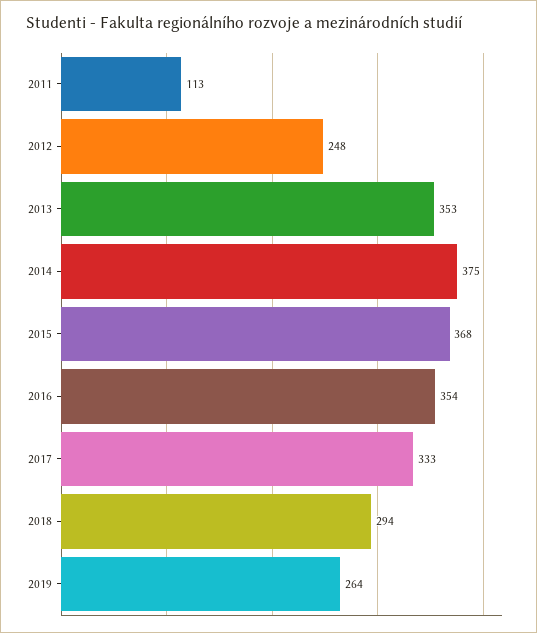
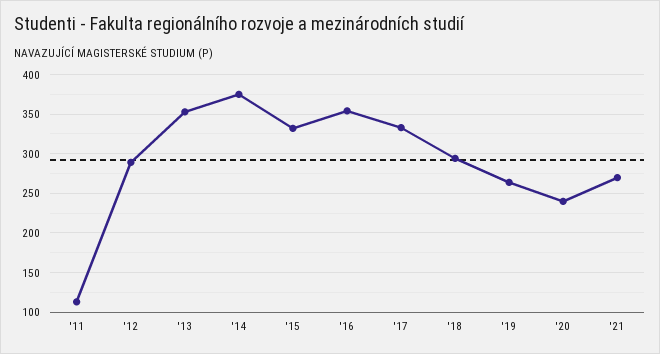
2012: 248 -> 290
2015: 368 -> 330
'20: none -> 240
'21: none -> 270

